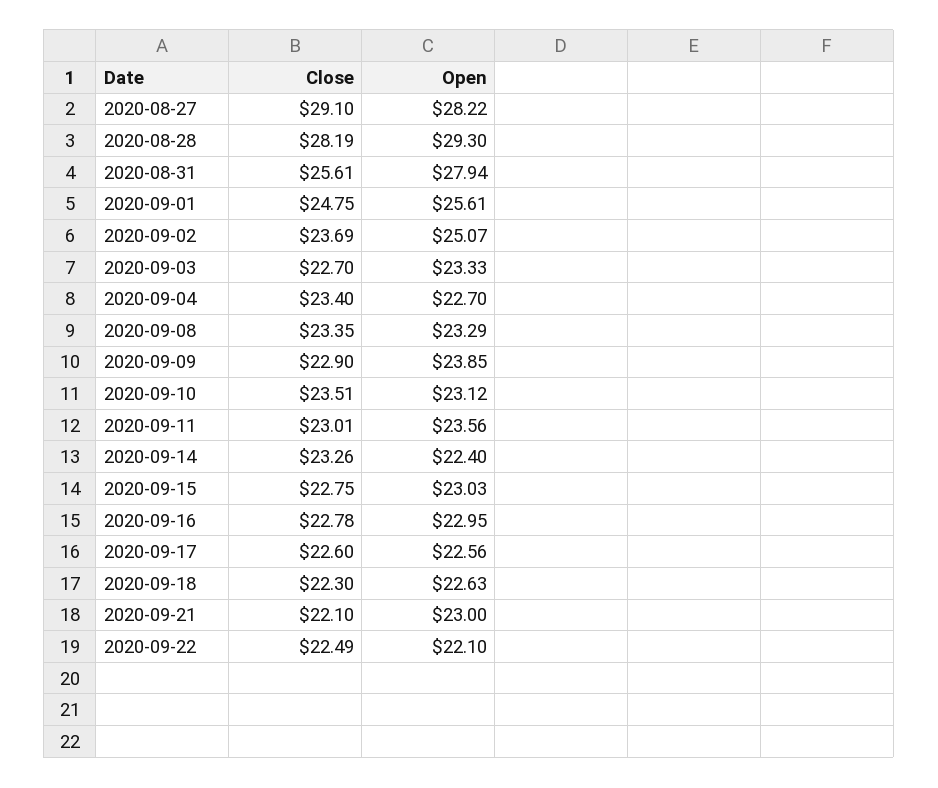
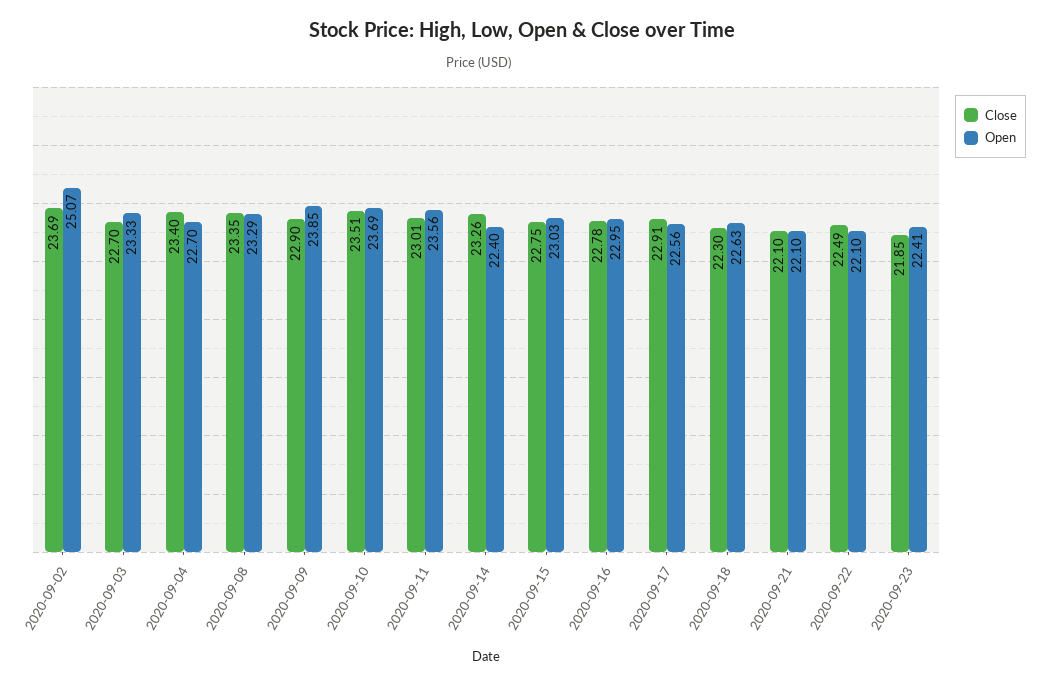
Close, 2020-08-27: 29.1 -> none
Open, 2020-08-27: 28.22 -> none
Close, 2020-08-28: 28.19 -> none
Open, 2020-08-28: 29.3 -> none
Close, 2020-08-31: 25.61 -> none
Open, 2020-08-31: 27.94 -> none
Close, 2020-09-01: 24.75 -> none
Open, 2020-09-01: 25.61 -> none
Open, 2020-09-10: 23.12 -> 23.69
Close, 2020-09-17: 22.6 -> 22.91
Open, 2020-09-21: 23 -> 22.1
Close, 2020-09-23: none -> 21.85
Open, 2020-09-23: none -> 22.41

